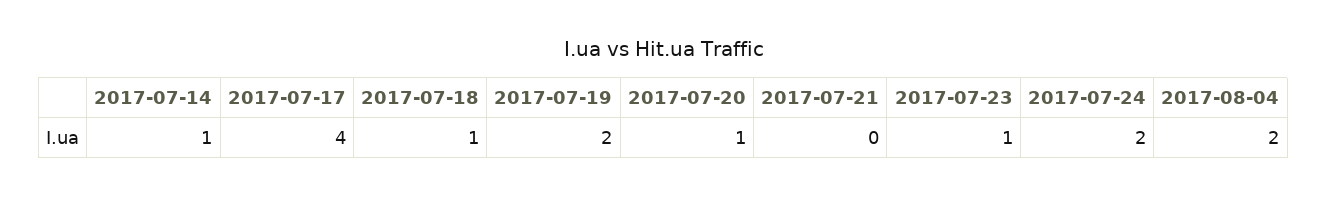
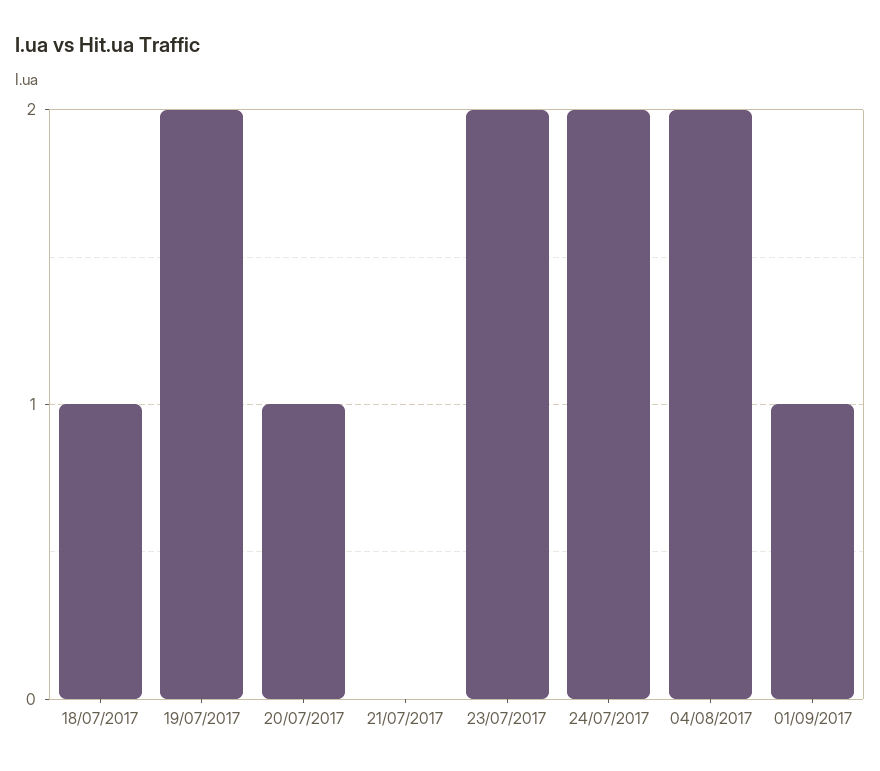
2017-07-14: 1 -> none
2017-07-17: 4 -> none
2017-07-23: 1 -> 2
01/09/2017: none -> 1

